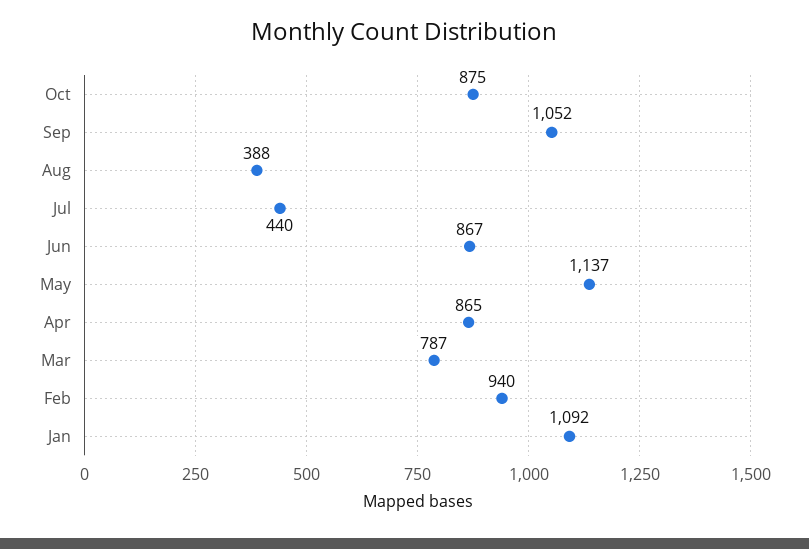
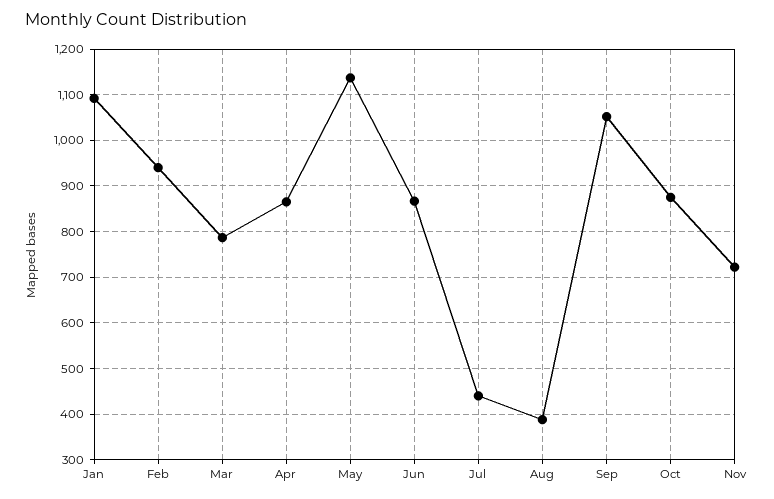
Nov: none -> 720

